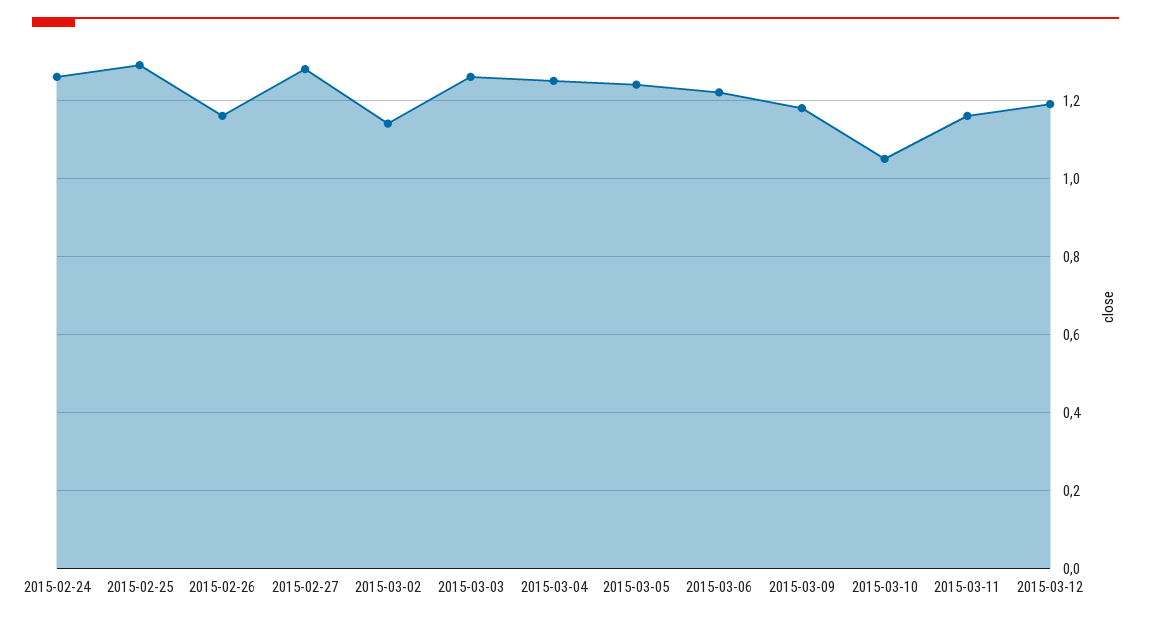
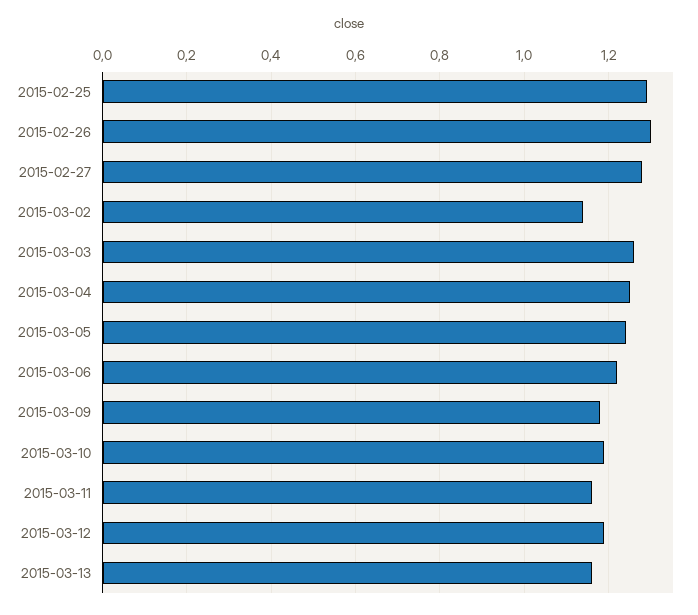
2015-02-24: 1.25 -> none
2015-02-26: 1.15 -> 1.3
2015-03-10: 1.05 -> 1.2
2015-03-13: none -> 1.15

